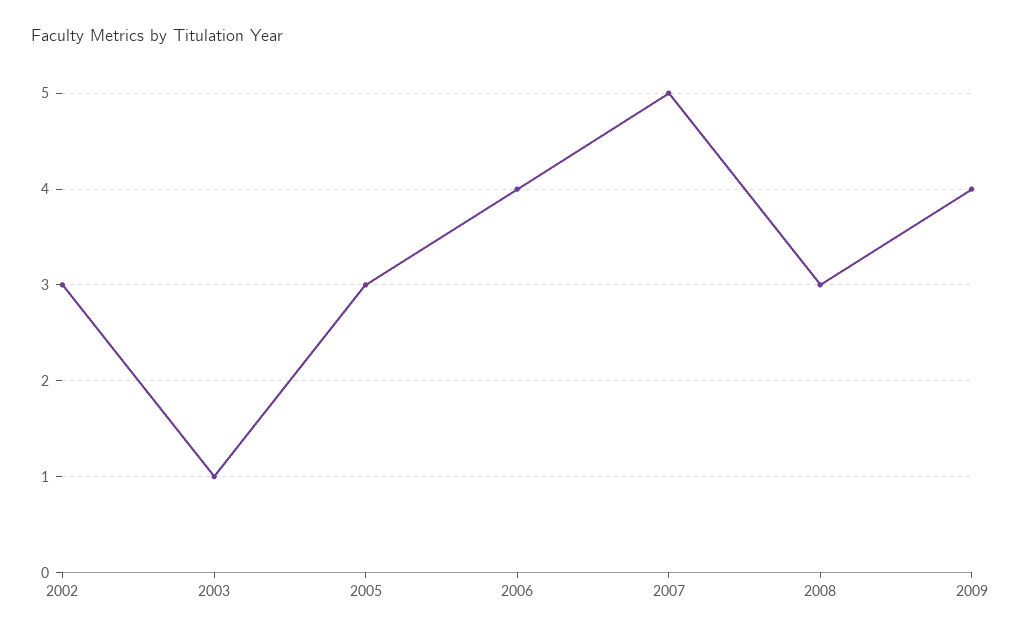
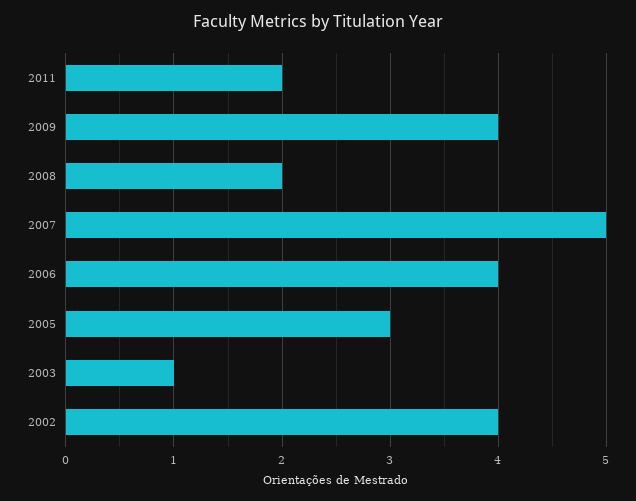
2002: 3 -> 4
2008: 3 -> 2
2011: none -> 2

